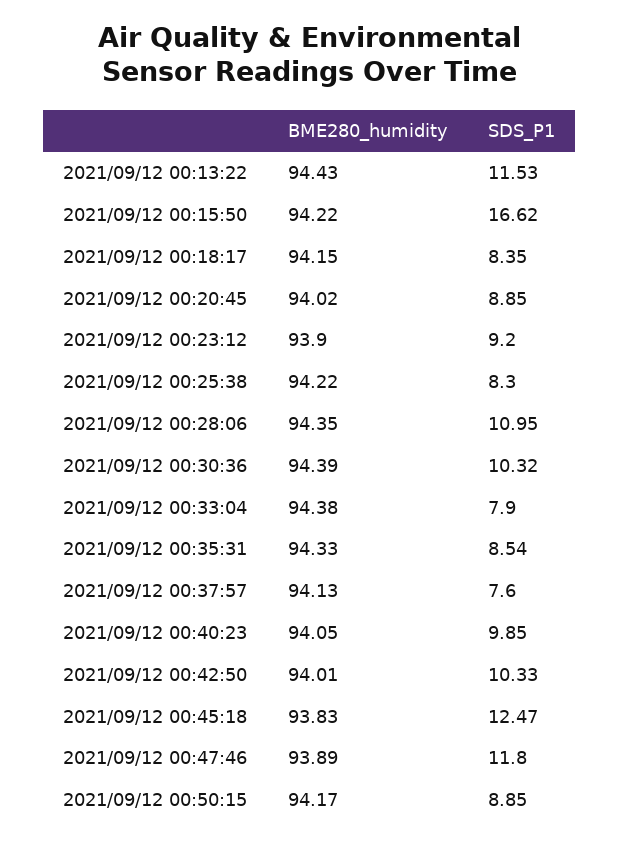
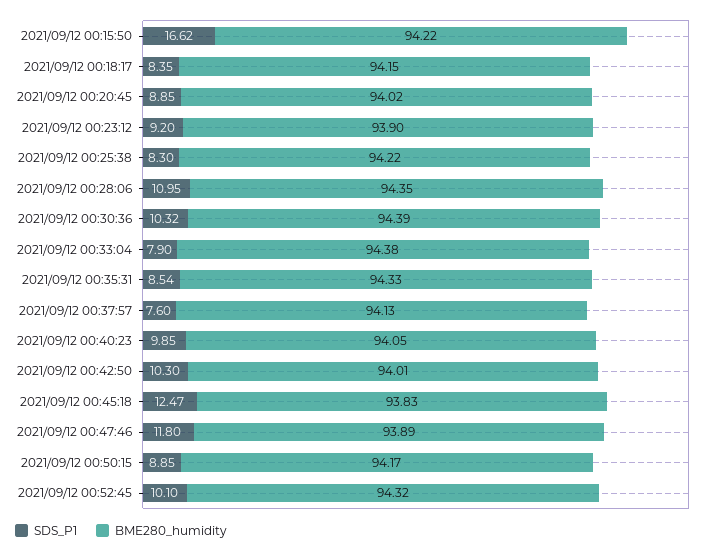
BME280_humidity, 2021/09/12 00:13:22: 94.43 -> none
SDS_P1, 2021/09/12 00:13:22: 11.53 -> none
SDS_P1, 2021/09/12 00:42:50: 10.33 -> 10.3
SDS_P1, 2021/09/12 00:52:45: none -> 10.1
BME280_humidity, 2021/09/12 00:52:45: none -> 94.32

